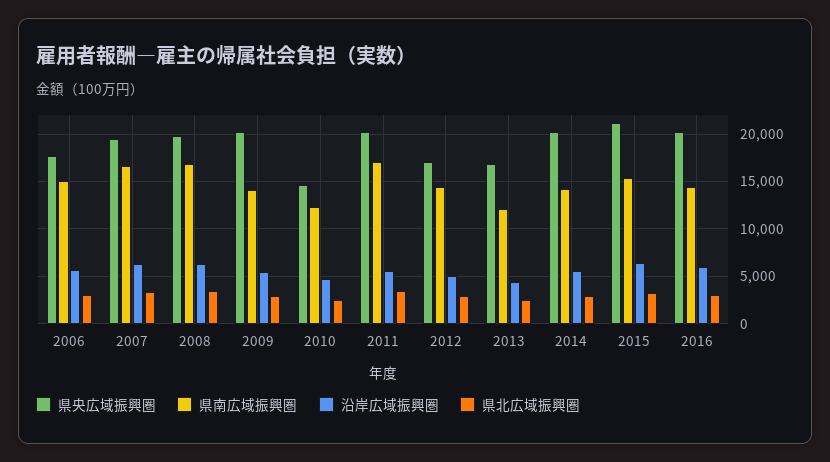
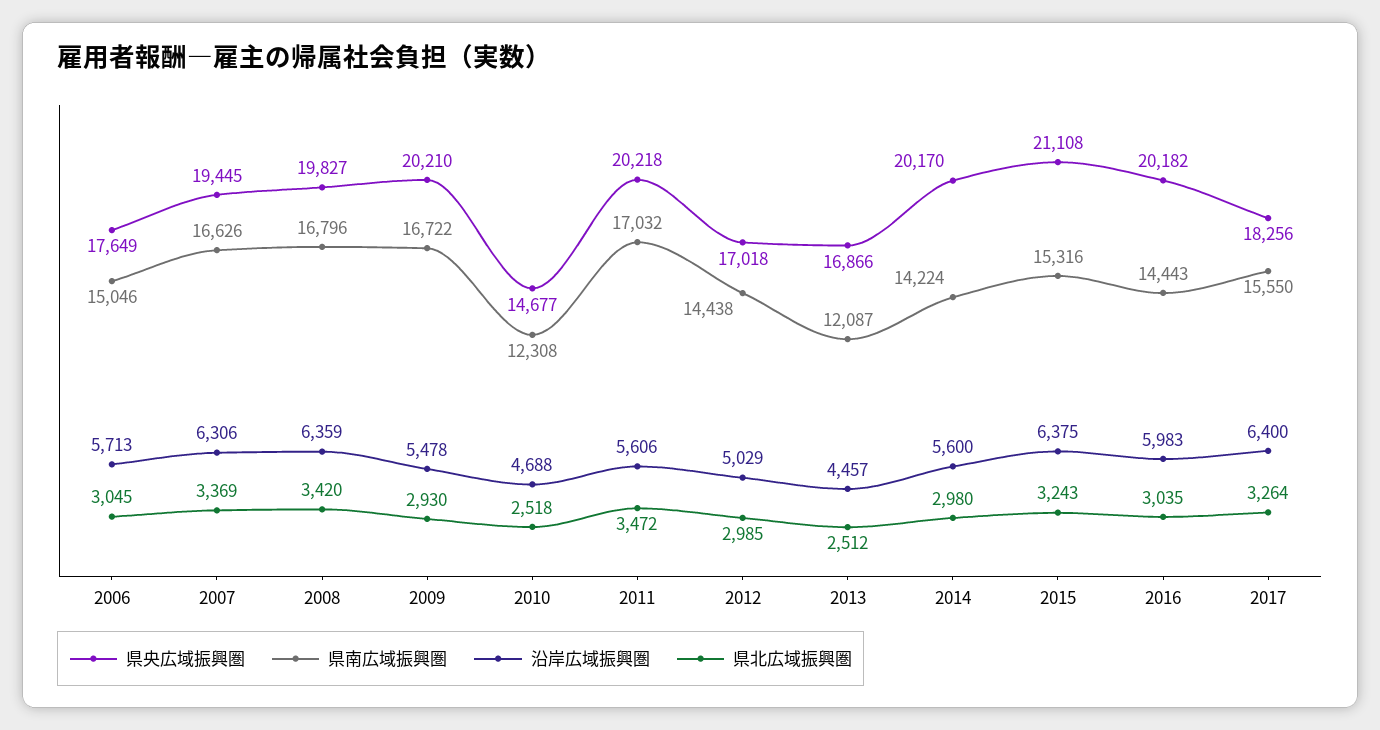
県南広域振興圏, 2009: 14000 -> 16722
県央広域振興圏, 2017: none -> 18256
県南広域振興圏, 2017: none -> 15550
沿岸広域振興圏, 2017: none -> 6400
県北広域振興圏, 2017: none -> 3264

